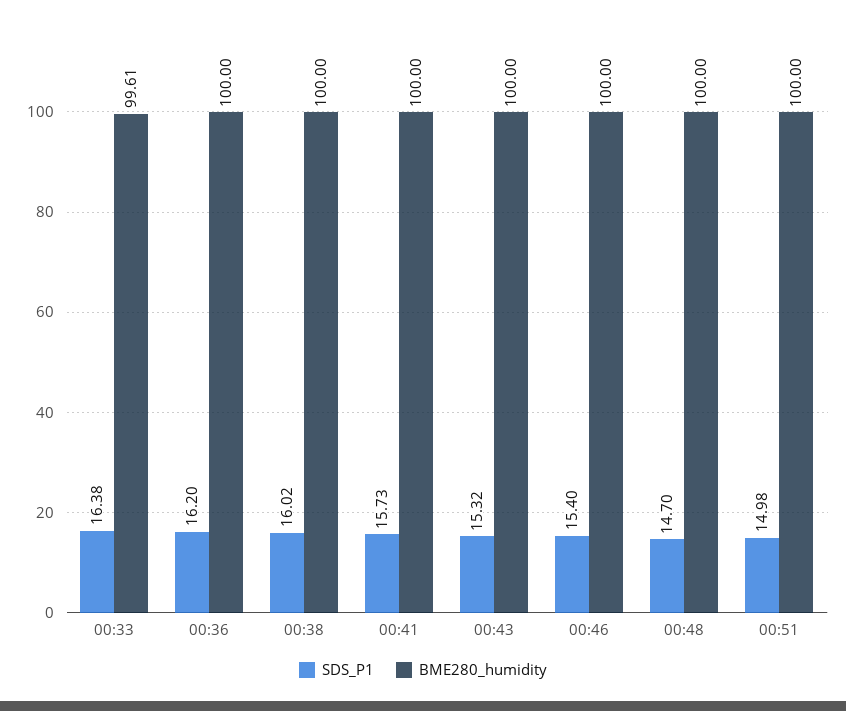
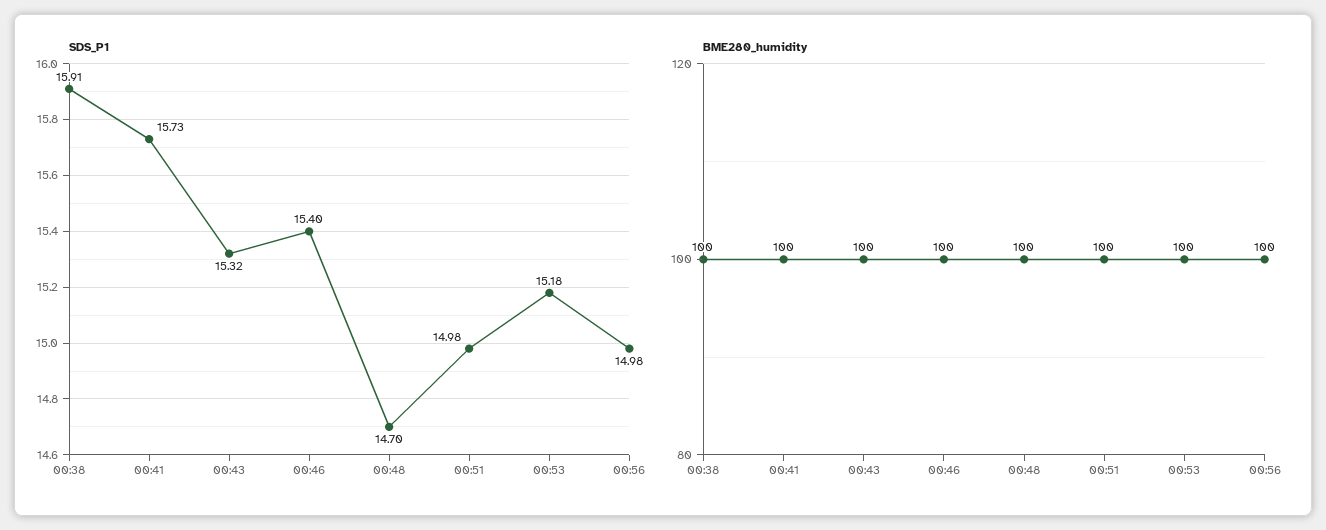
SDS_P1, 00:33: 16.38 -> none
BME280_humidity, 00:33: 99.61 -> none
SDS_P1, 00:36: 16.2 -> none
BME280_humidity, 00:36: 100 -> none
SDS_P1, 00:38: 16.02 -> 15.91
SDS_P1, 00:53: none -> 15.18
SDS_P1, 00:56: none -> 14.98
BME280_humidity, 00:53: none -> 100
BME280_humidity, 00:56: none -> 100

